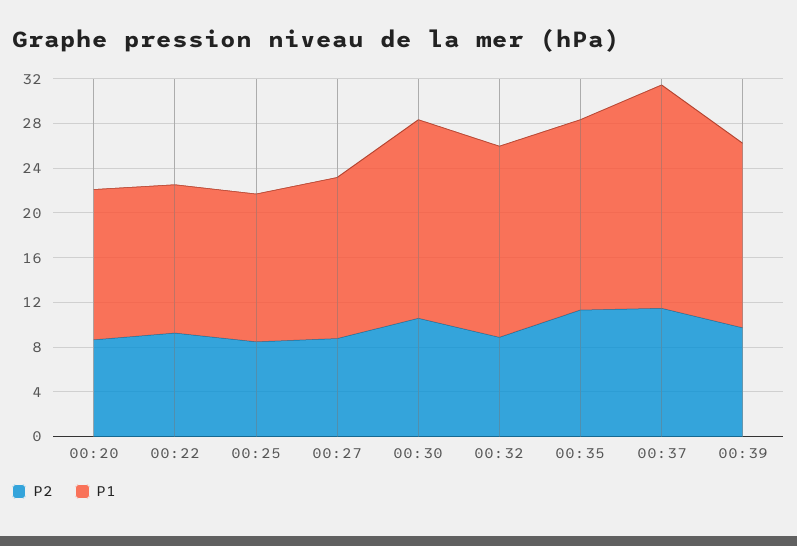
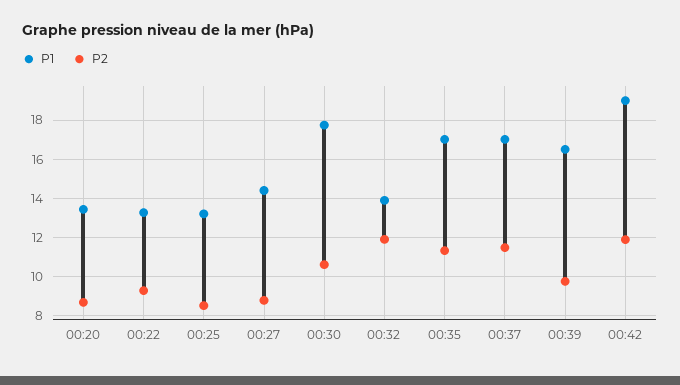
P2, 00:32: 9 -> 12
P1, 00:32: 17 -> 14
P1, 00:37: 20 -> 17
P1, 00:42: none -> 19
P2, 00:42: none -> 12

